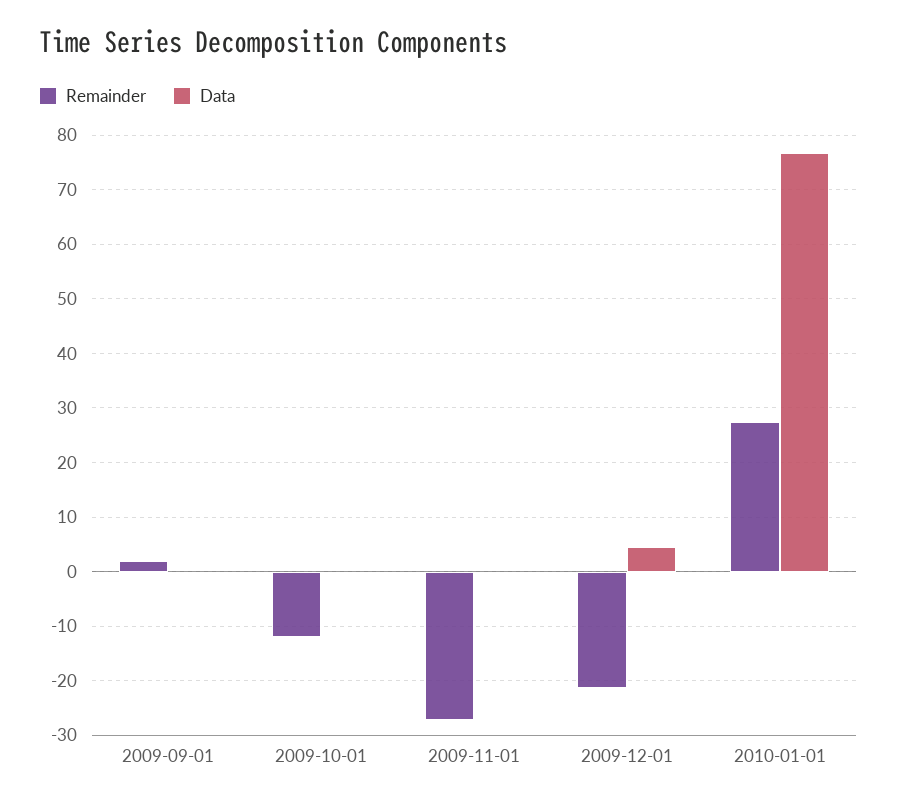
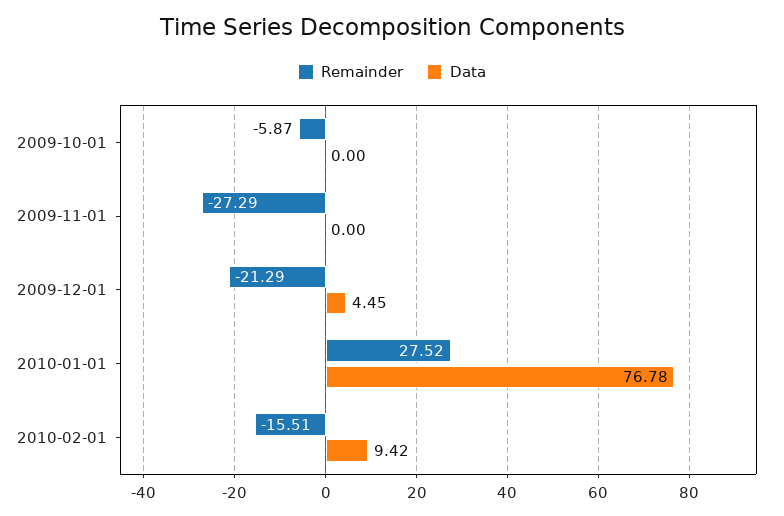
Remainder, 2009-09-01: 2 -> none
Data, 2009-09-01: 0 -> none
Remainder, 2009-10-01: -12 -> -5.87
Remainder, 2010-02-01: none -> -15.51
Data, 2010-02-01: none -> 9.42

